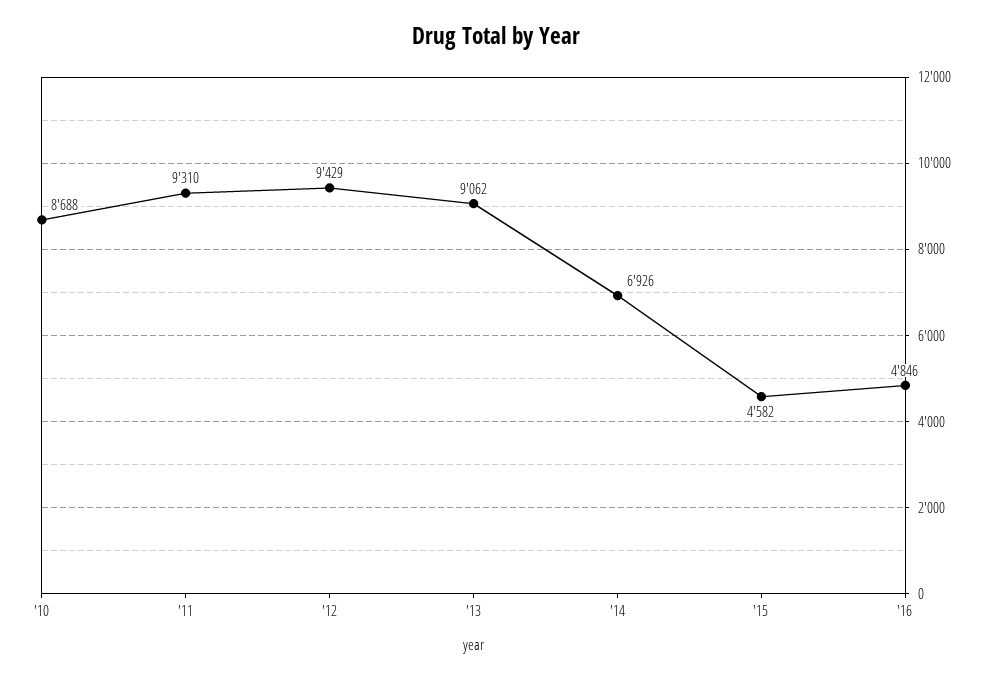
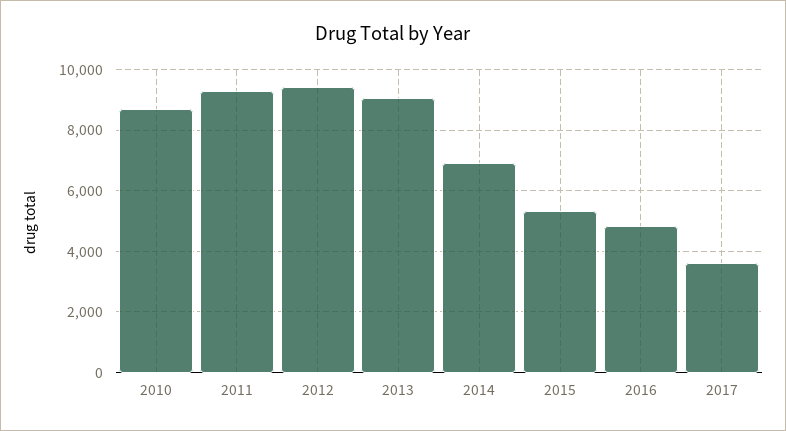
'15: 4582 -> 5400
2017: none -> 3600

